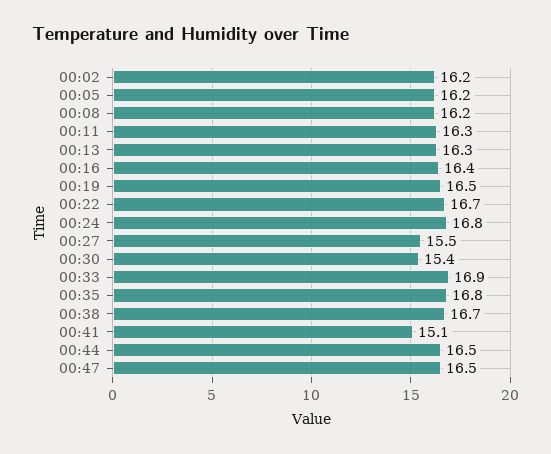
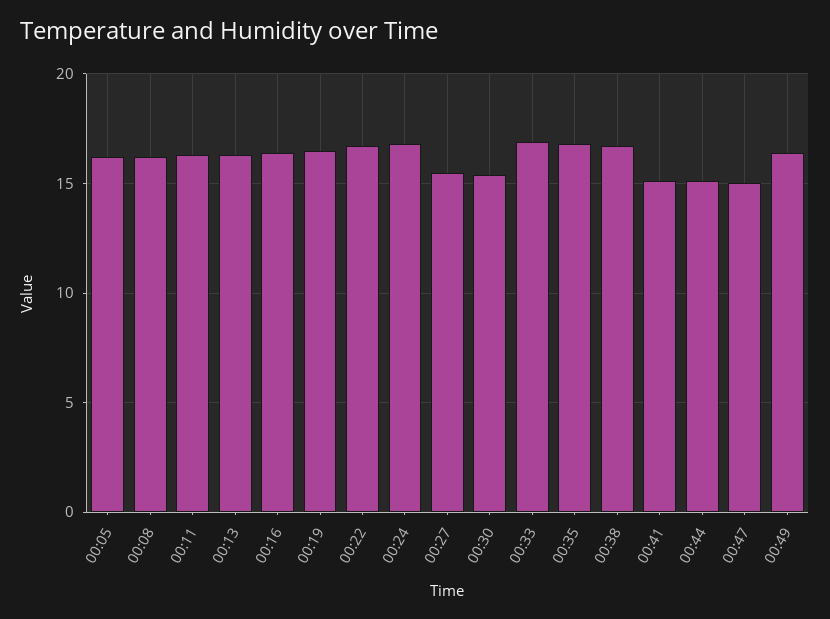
00:02: 16.2 -> none
00:44: 16.5 -> 15
00:47: 16.5 -> 15
00:49: none -> 16.5

